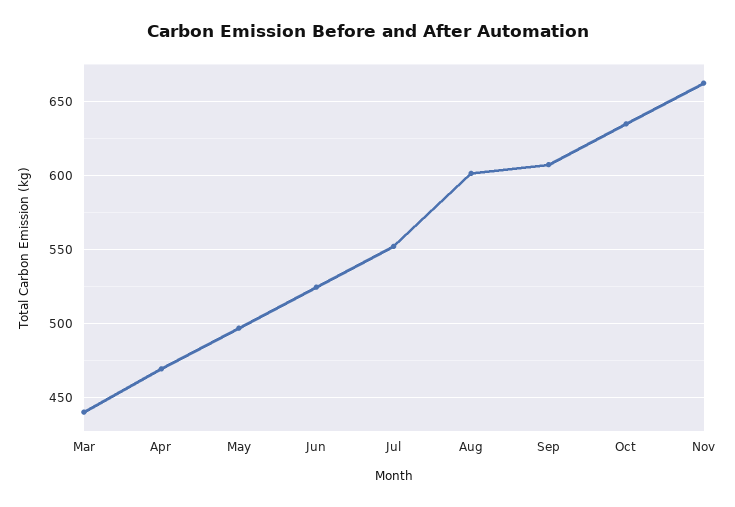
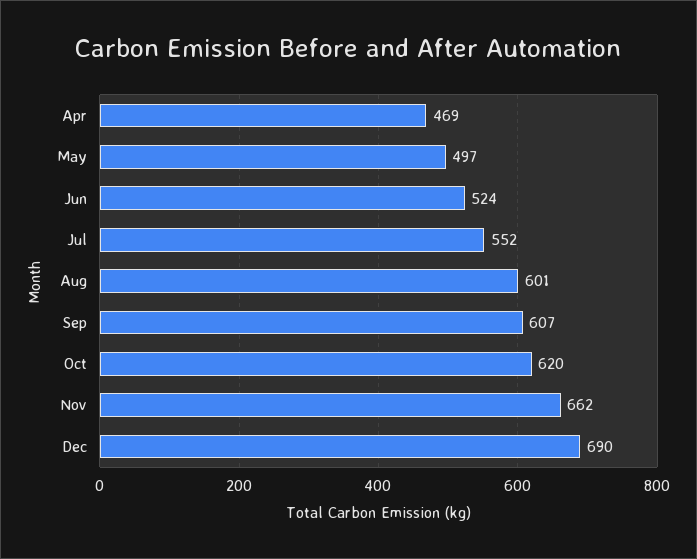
Mar: 440 -> none
Oct: 635 -> 620
Dec: none -> 690

